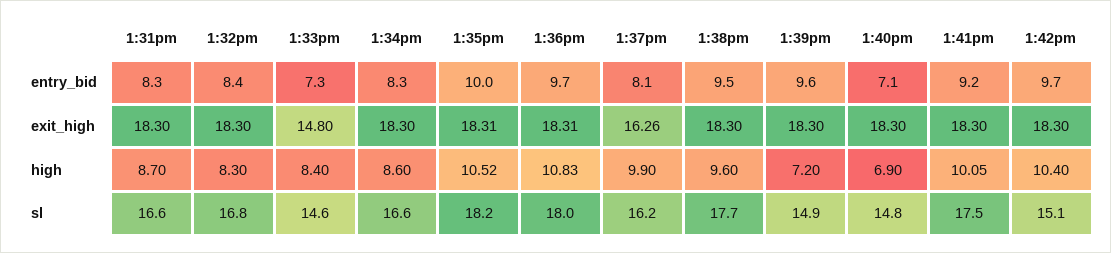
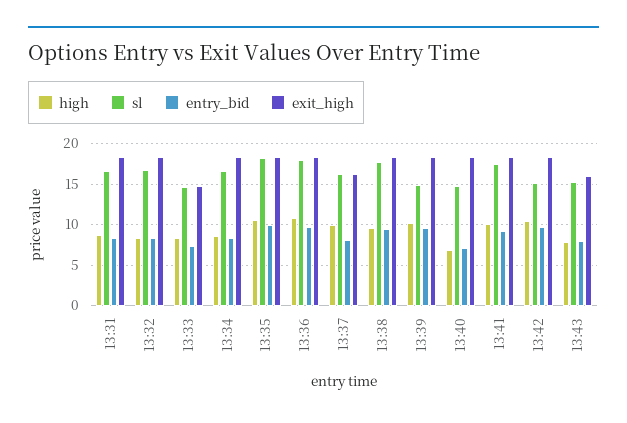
high, 1:39pm: 7.2 -> 10
high, 13:43: none -> 8
sl, 13:43: none -> 15
entry_bid, 13:43: none -> 8
exit_high, 13:43: none -> 16

